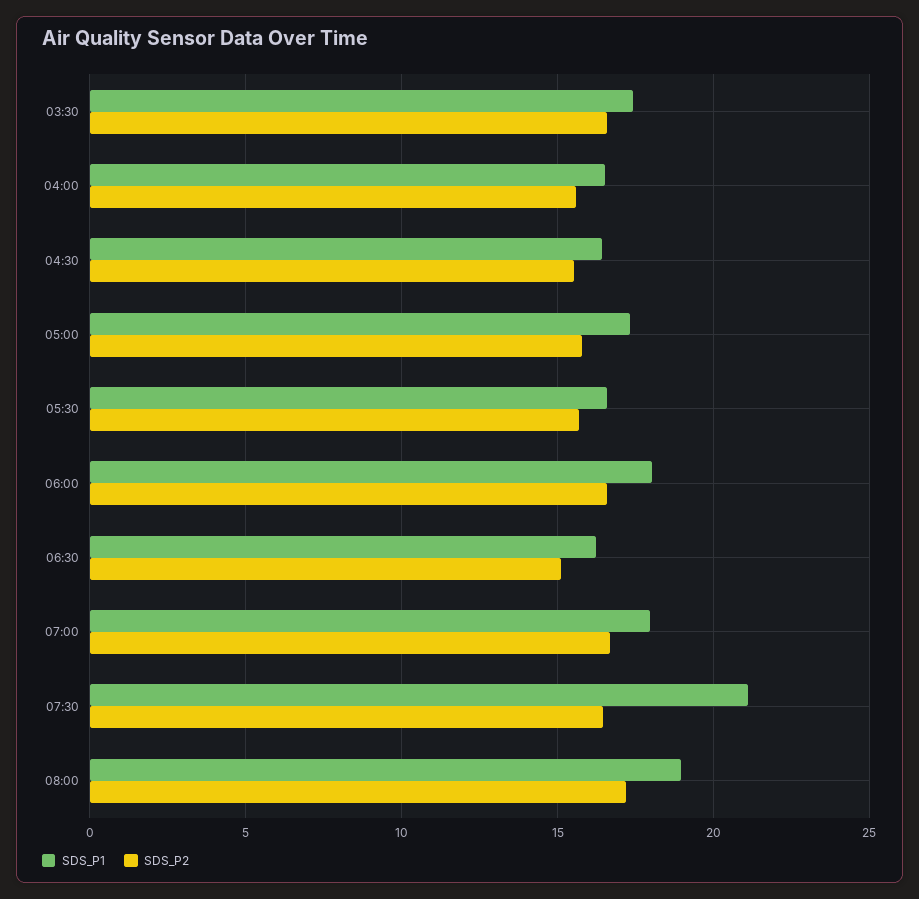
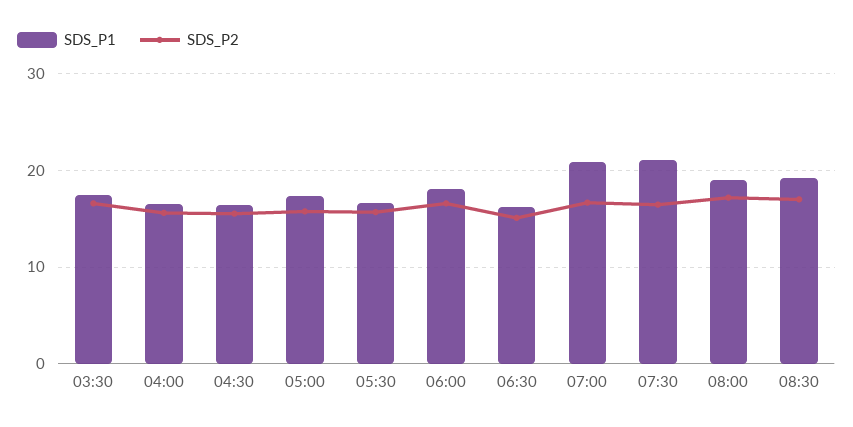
SDS_P1, 07:00: 18 -> 21
SDS_P1, 08:30: none -> 19
SDS_P2, 08:30: none -> 17

